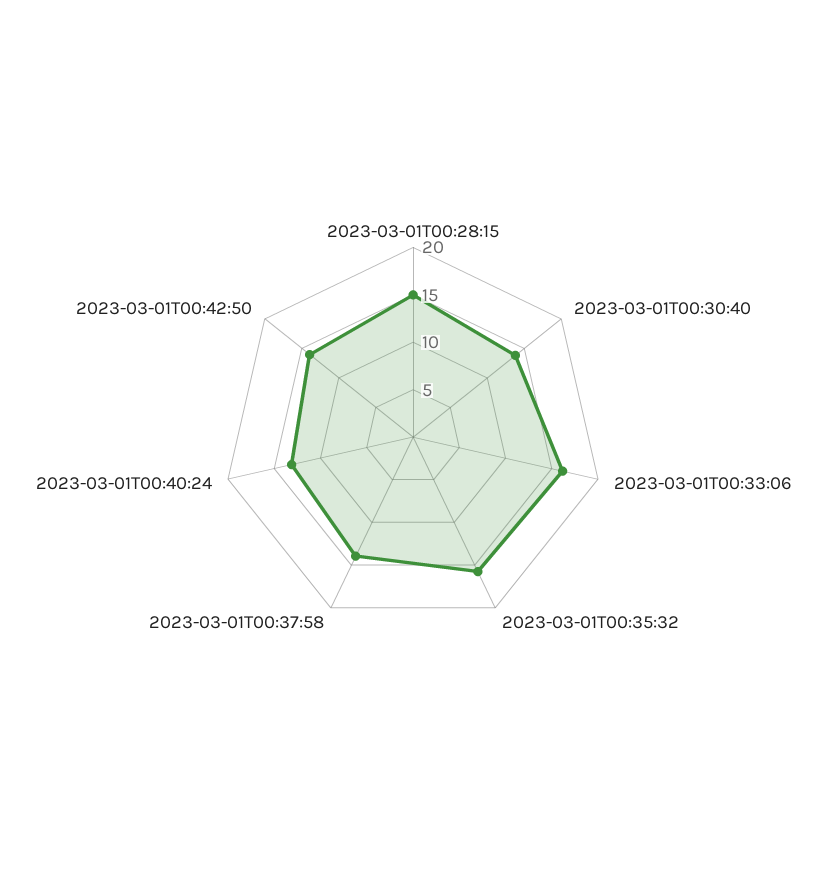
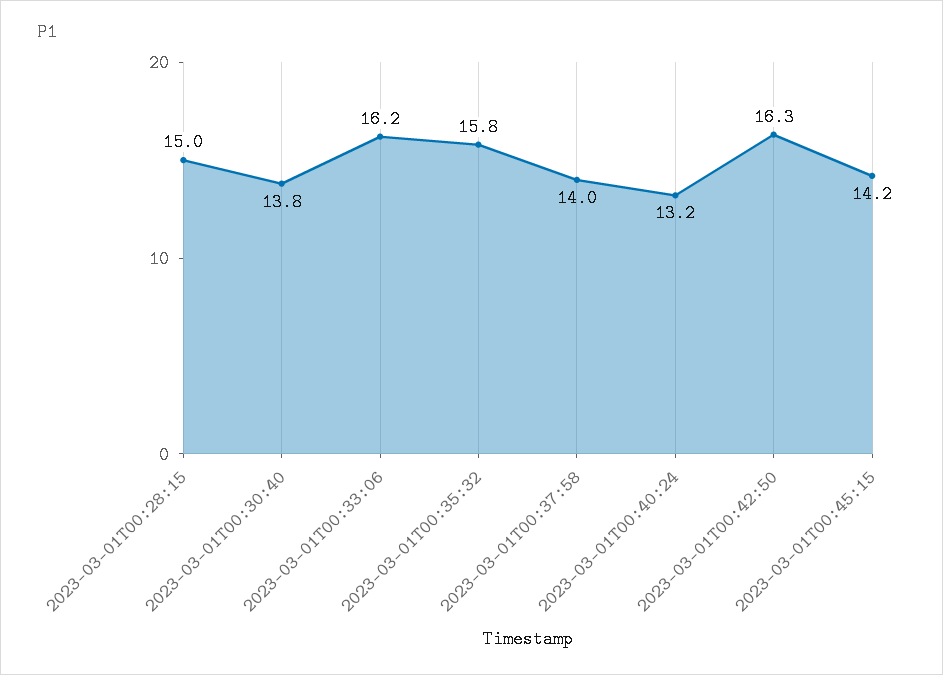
2023-03-01T00:42:50: 14 -> 16.3
2023-03-01T00:45:15: none -> 14.2

